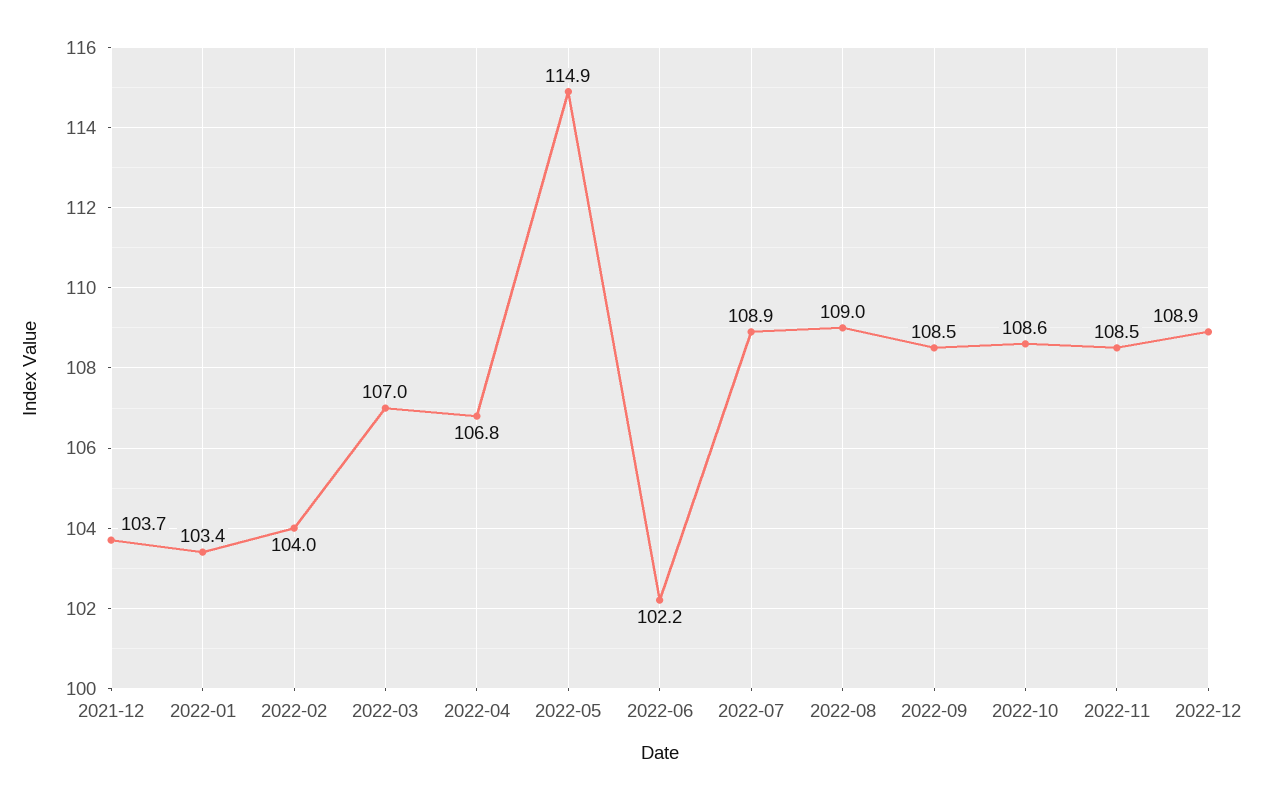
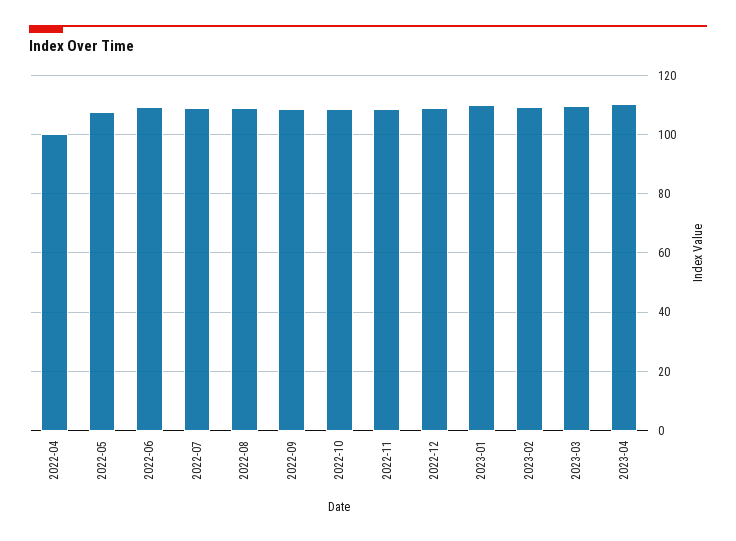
2021-12: 103.7 -> none
2022-01: 103.4 -> none
2022-02: 104 -> none
2022-03: 107 -> none
2022-04: 106.8 -> 100
2022-05: 114.9 -> 107.5
2022-06: 102.2 -> 110
2023-01: none -> 110
2023-02: none -> 110
2023-03: none -> 110
2023-04: none -> 110

